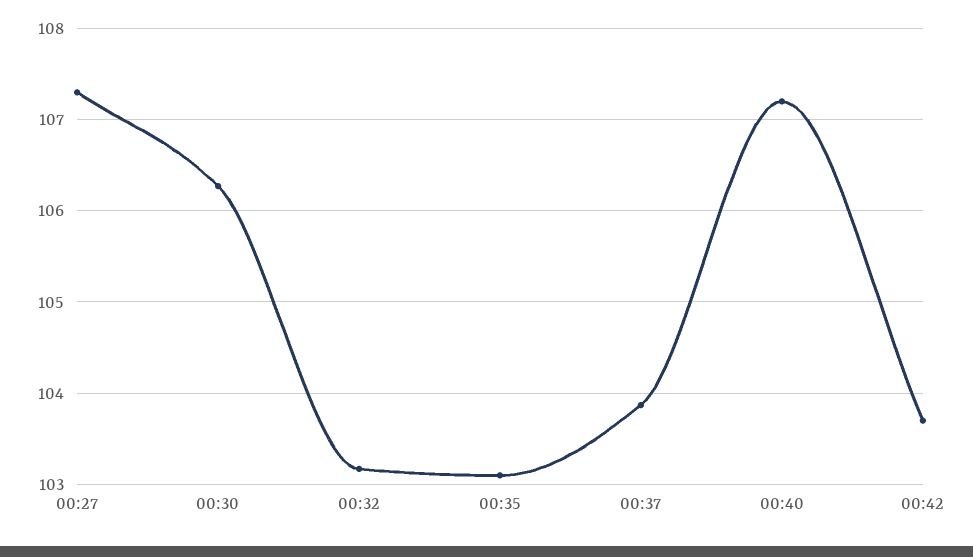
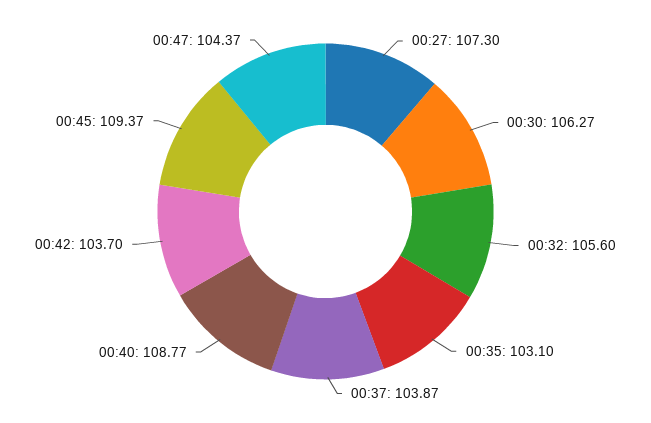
00:32: 103.2 -> 105.6
00:40: 107.2 -> 108.77
00:45: none -> 109.37
00:47: none -> 104.37

